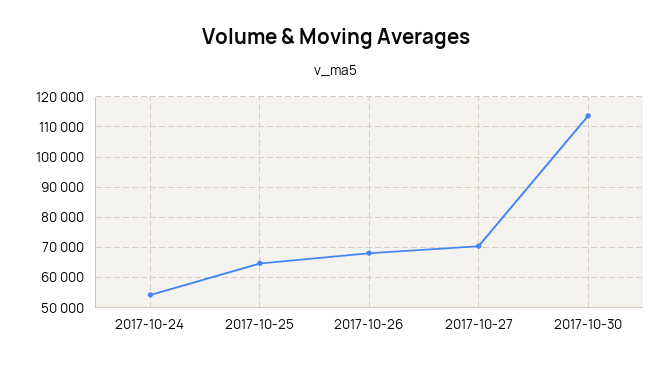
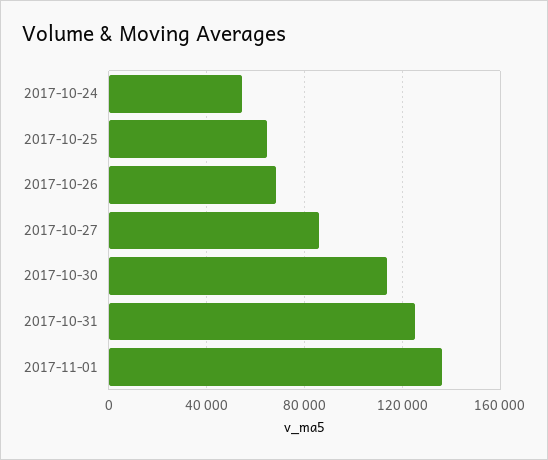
2017-10-27: 70000 -> 85000
2017-10-31: none -> 125000
2017-11-01: none -> 135000

